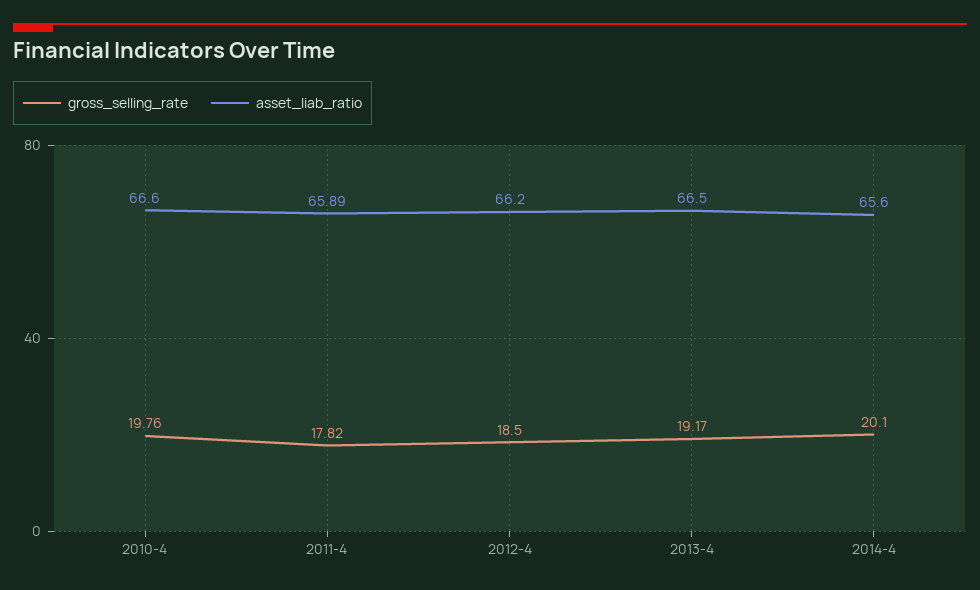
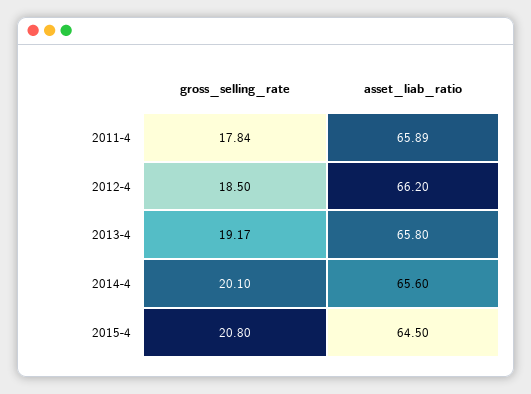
gross_selling_rate, 2010-4: 19.76 -> none
asset_liab_ratio, 2010-4: 66.6 -> none
gross_selling_rate, 2011-4: 17.82 -> 17.84
asset_liab_ratio, 2013-4: 66.5 -> 65.8
gross_selling_rate, 2015-4: none -> 20.8
asset_liab_ratio, 2015-4: none -> 64.5

